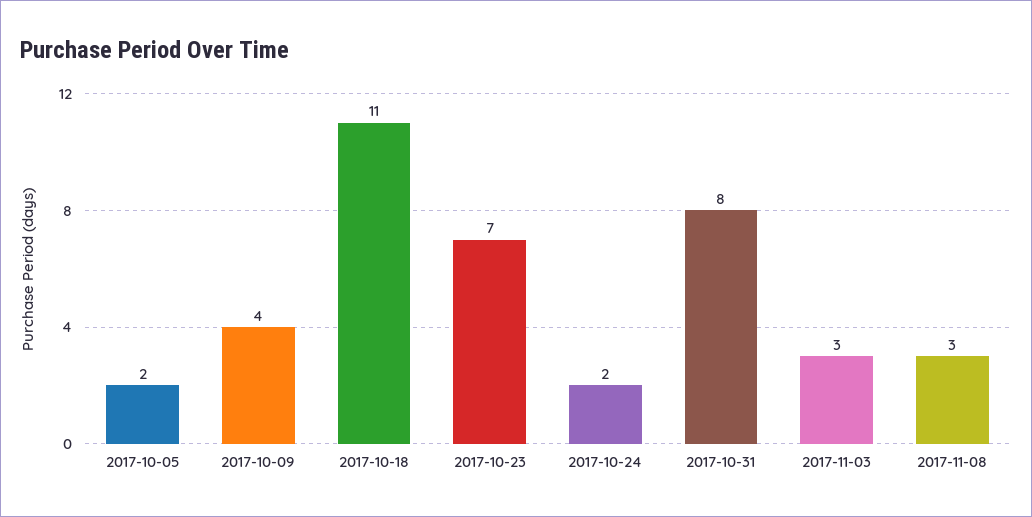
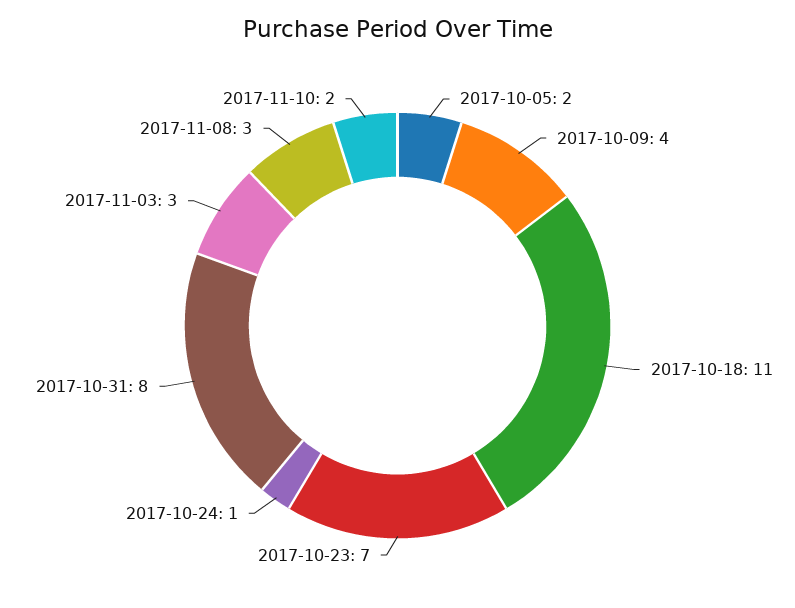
2017-10-24: 2 -> 1
2017-11-10: none -> 2

